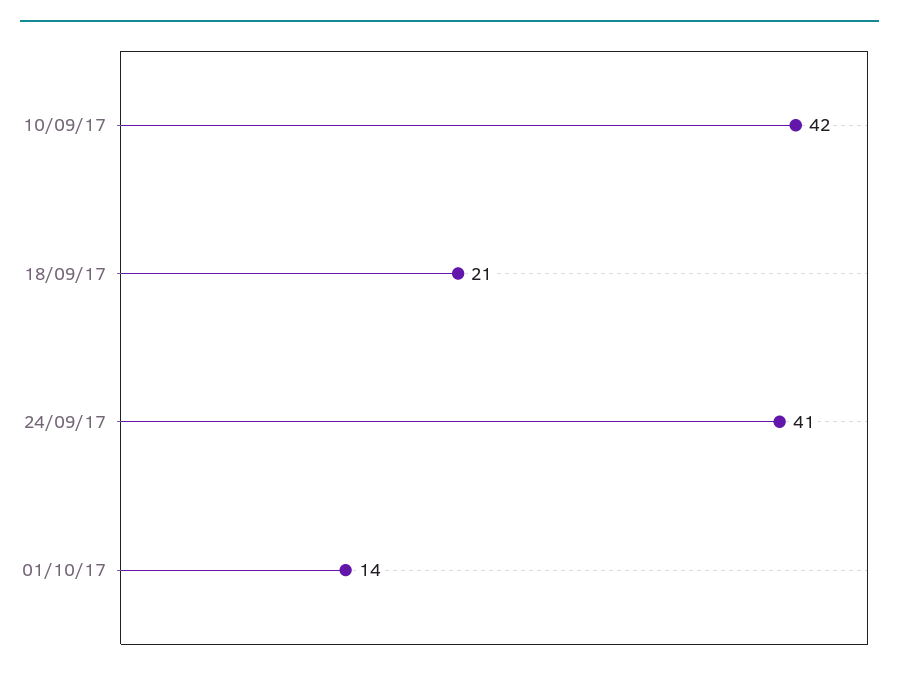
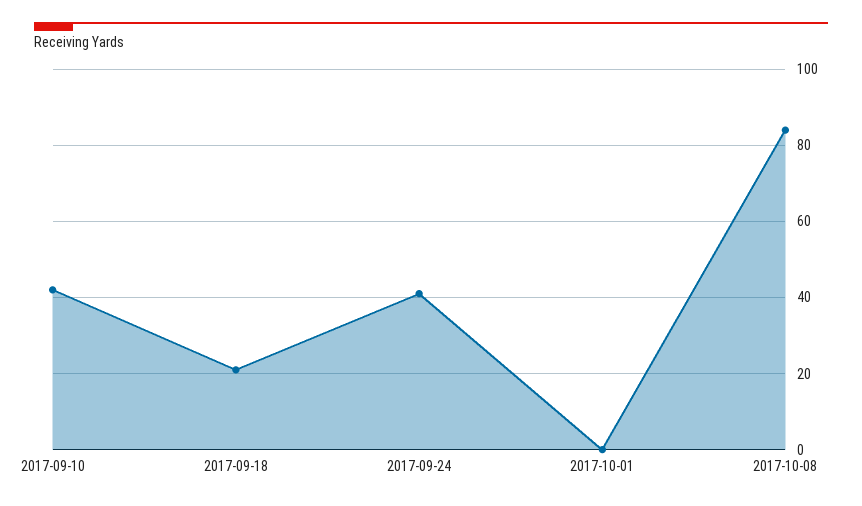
01/10/17: 14 -> 0
2017-10-08: none -> 85

